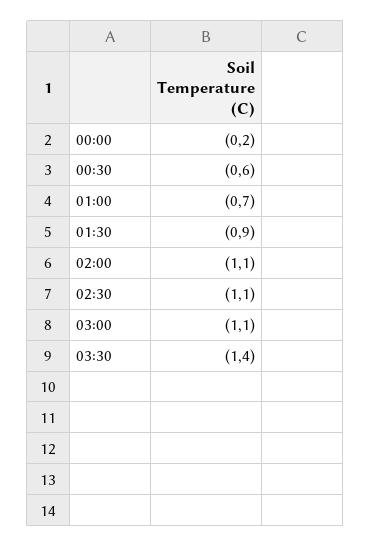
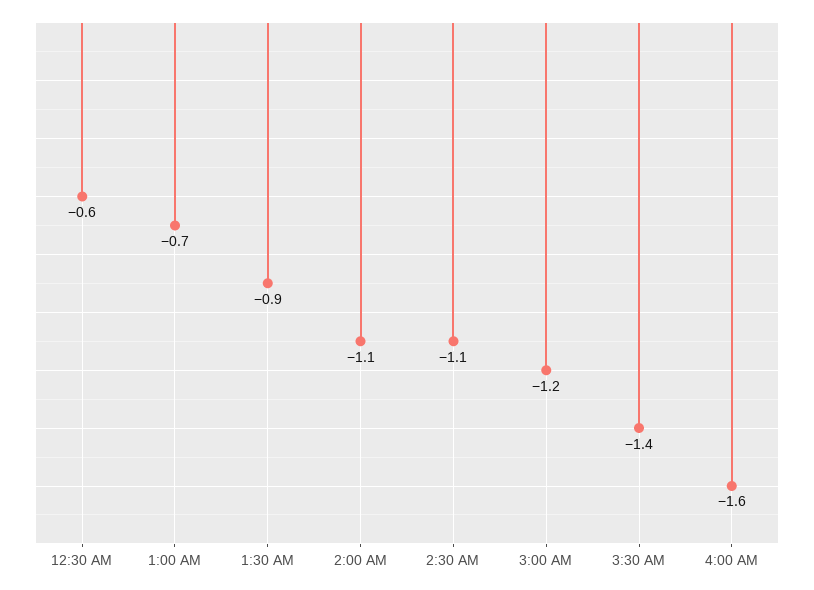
00:00: -0.2 -> none
03:00: -1.1 -> -1.2
4:00 AM: none -> -1.6

